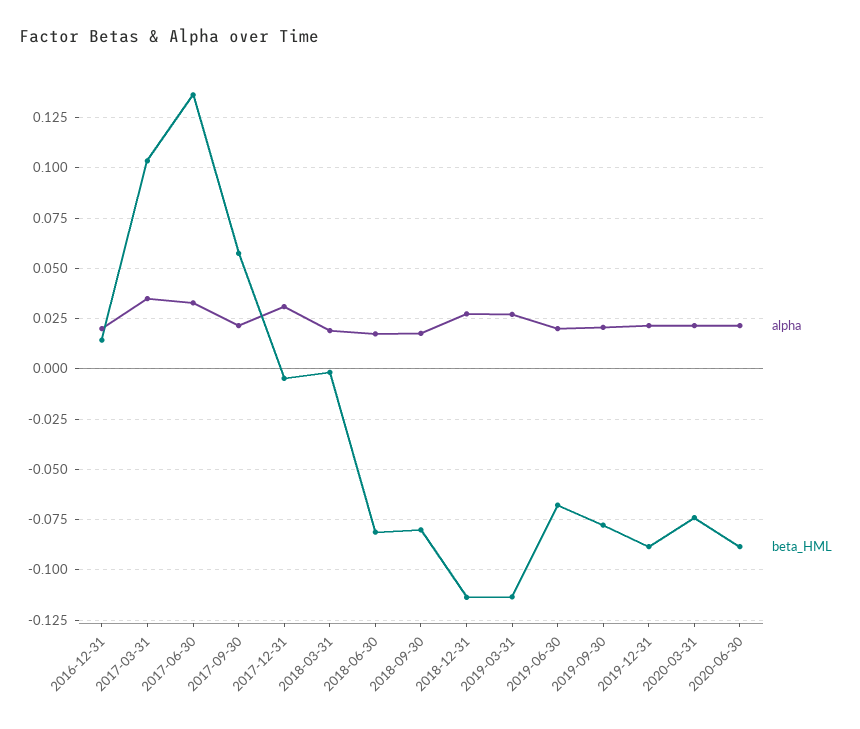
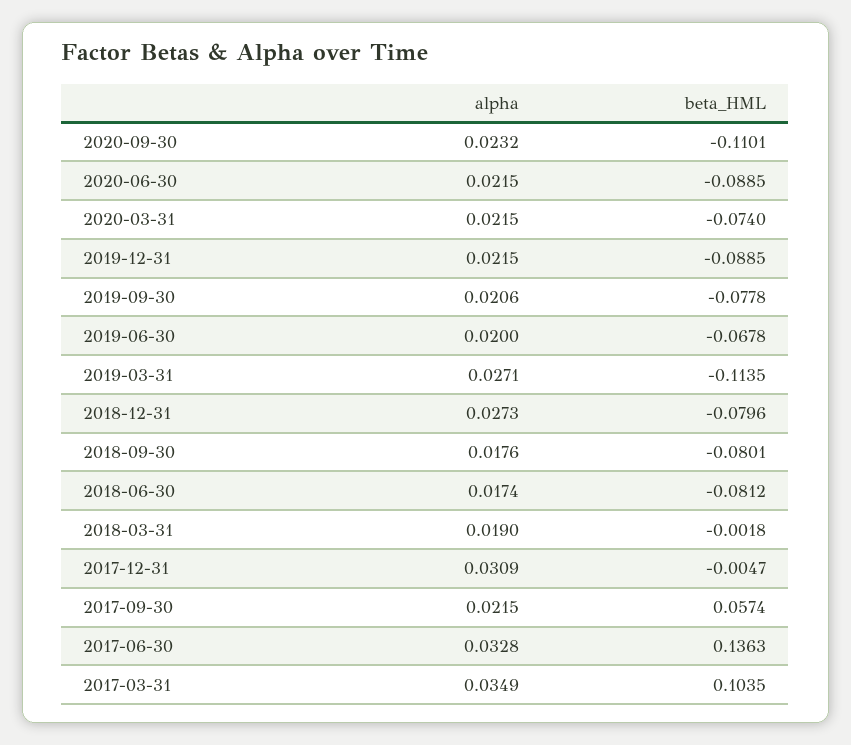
alpha, 2016-12-31: 0.02 -> none
beta_HML, 2016-12-31: 0.015 -> none
beta_HML, 2018-12-31: -0.115 -> -0.0796
alpha, 2020-09-30: none -> 0.0232
beta_HML, 2020-09-30: none -> -0.1101

